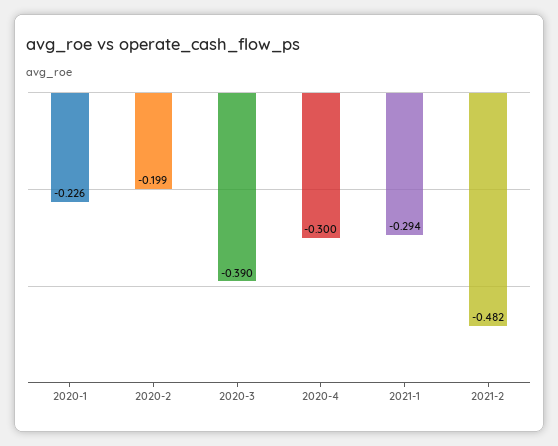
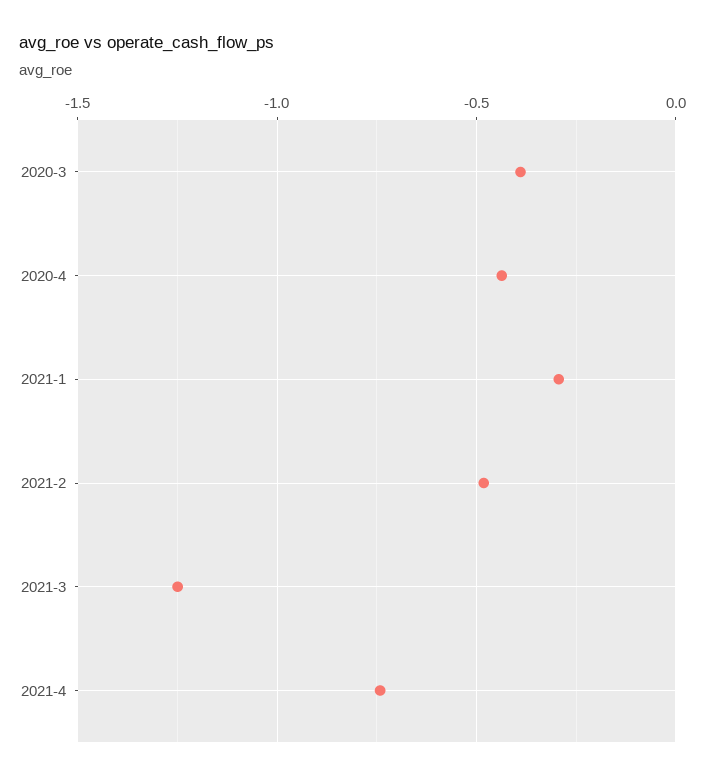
2020-1: -0.226 -> none
2020-2: -0.199 -> none
2020-4: -0.3 -> -0.45
2021-3: none -> -1.25
2021-4: none -> -0.75

